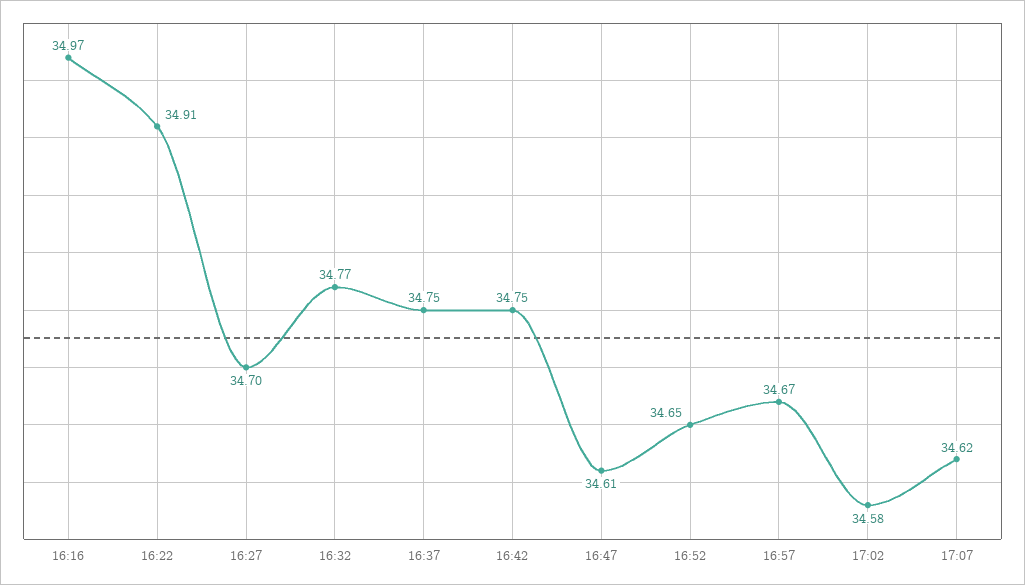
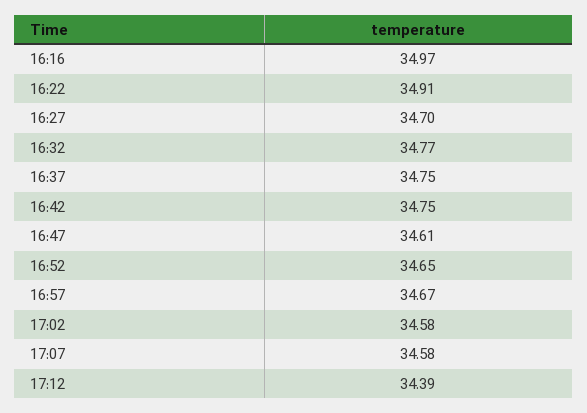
17:07: 34.62 -> 34.58
17:12: none -> 34.39

